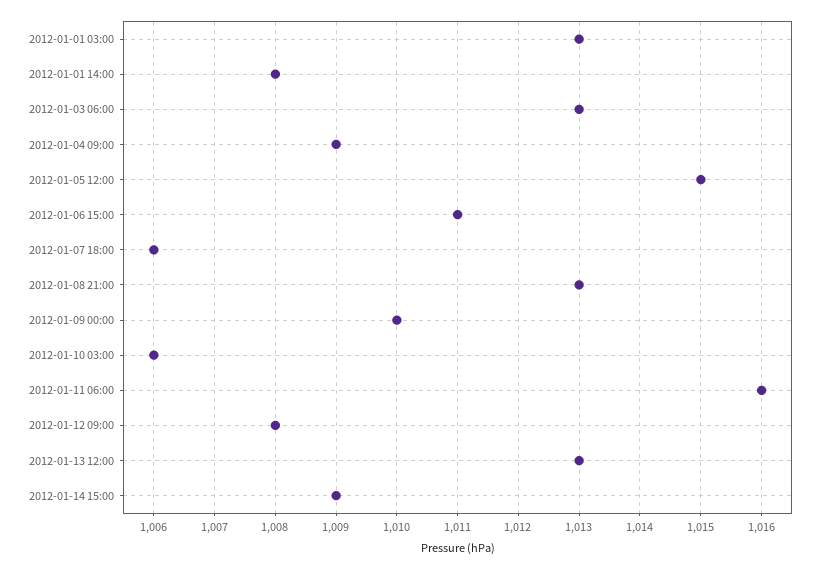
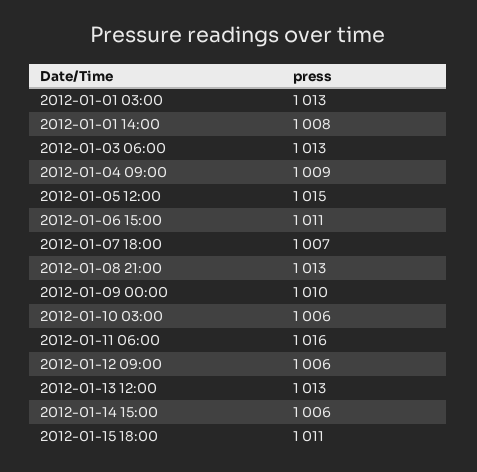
2012-01-07 18:00: 1006 -> 1007
2012-01-12 09:00: 1008 -> 1006
2012-01-14 15:00: 1009 -> 1006
2012-01-15 18:00: none -> 1011

